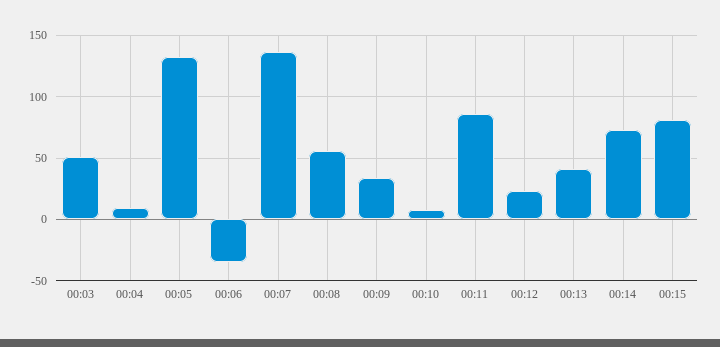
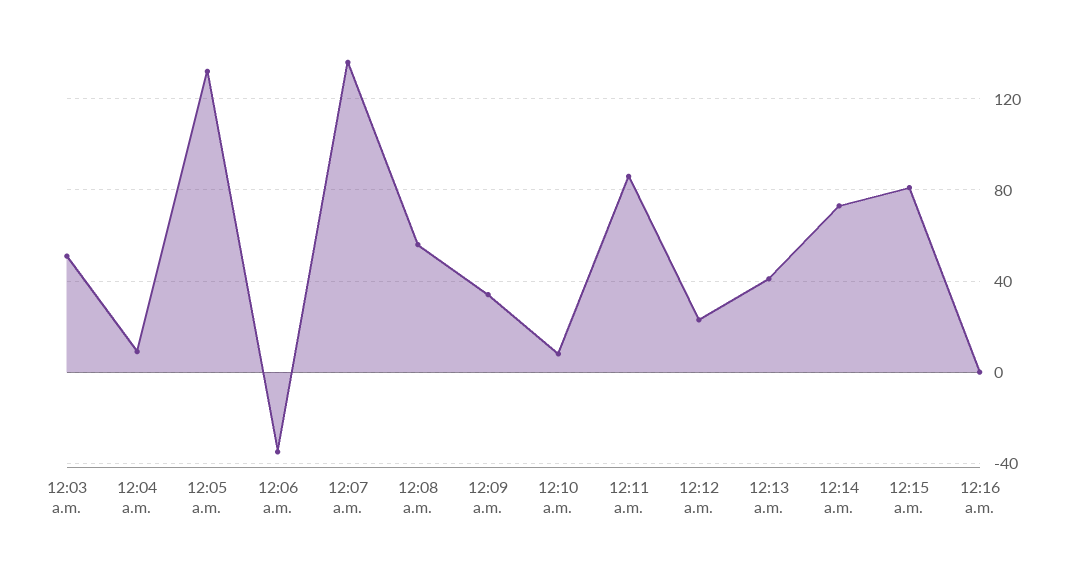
12:16 a.m.: none -> 0

